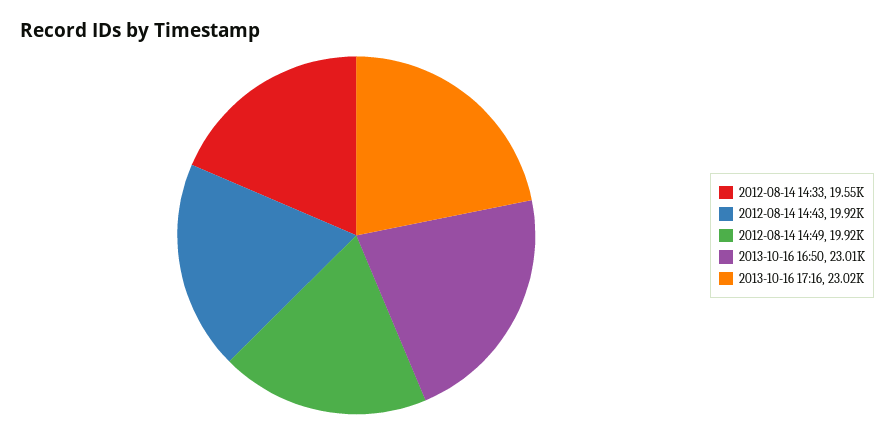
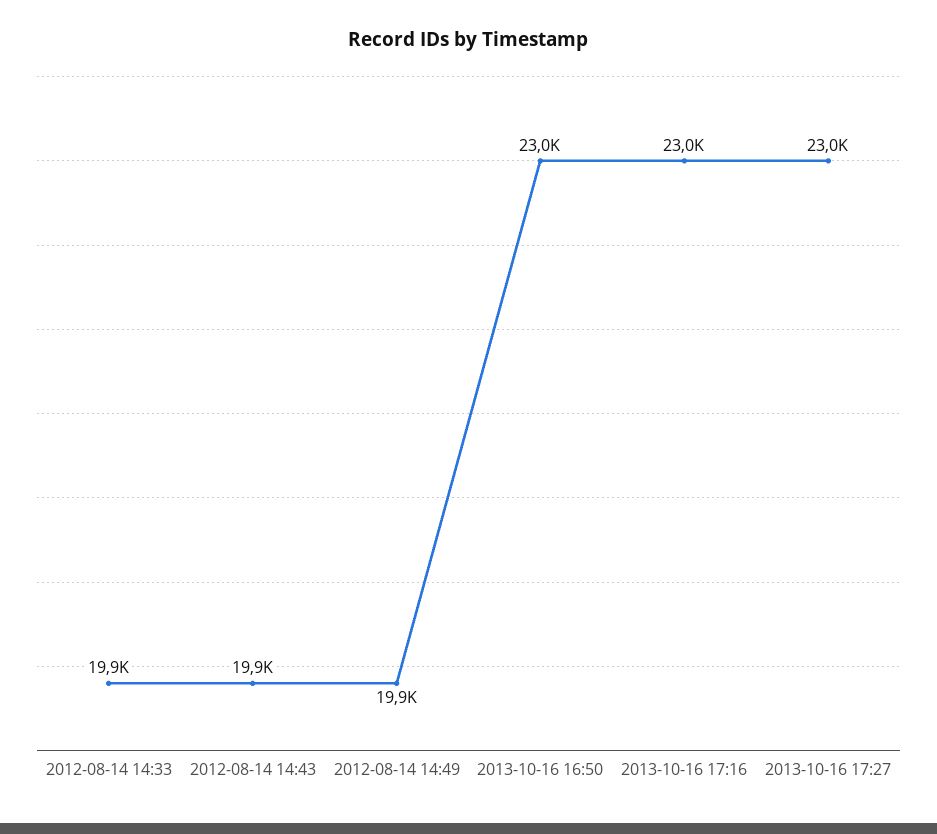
2012-08-14 14:33: 19550 -> 19900
2013-10-16 17:27: none -> 23000

